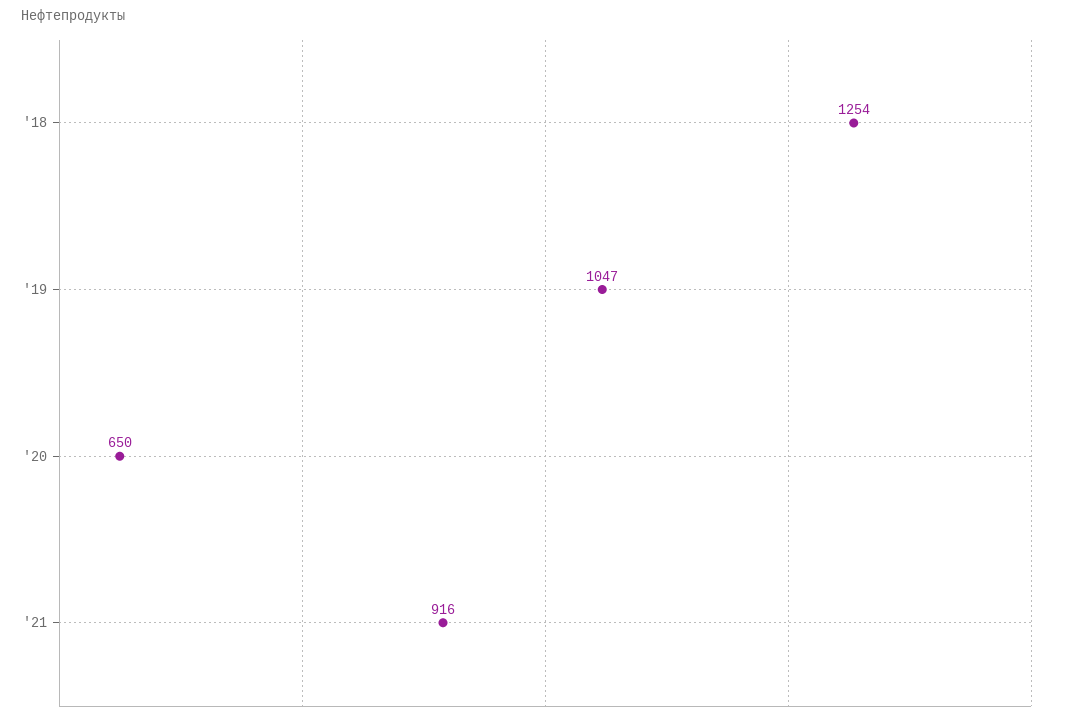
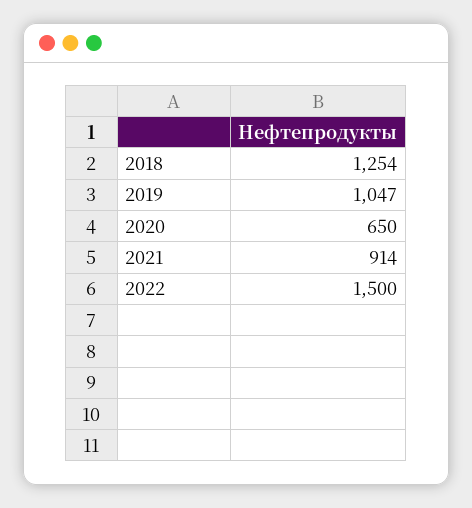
'21: 916 -> 914
2022: none -> 1500

